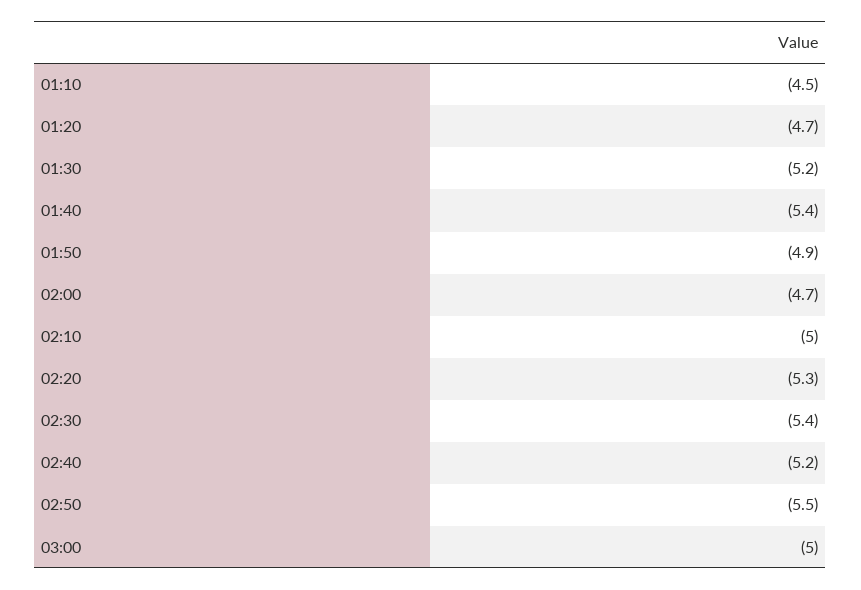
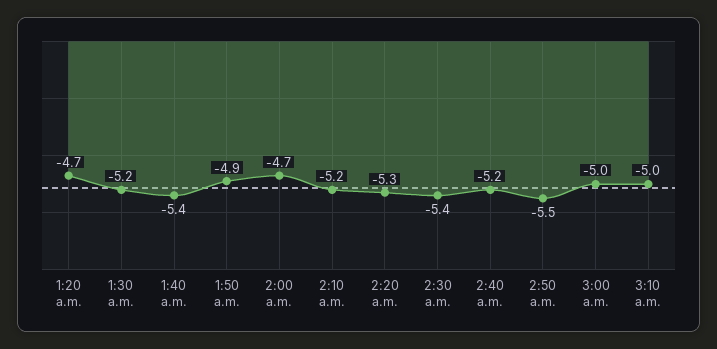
01:10: -4.5 -> none
02:10: -5 -> -5.2
3:10 a.m.: none -> -5

